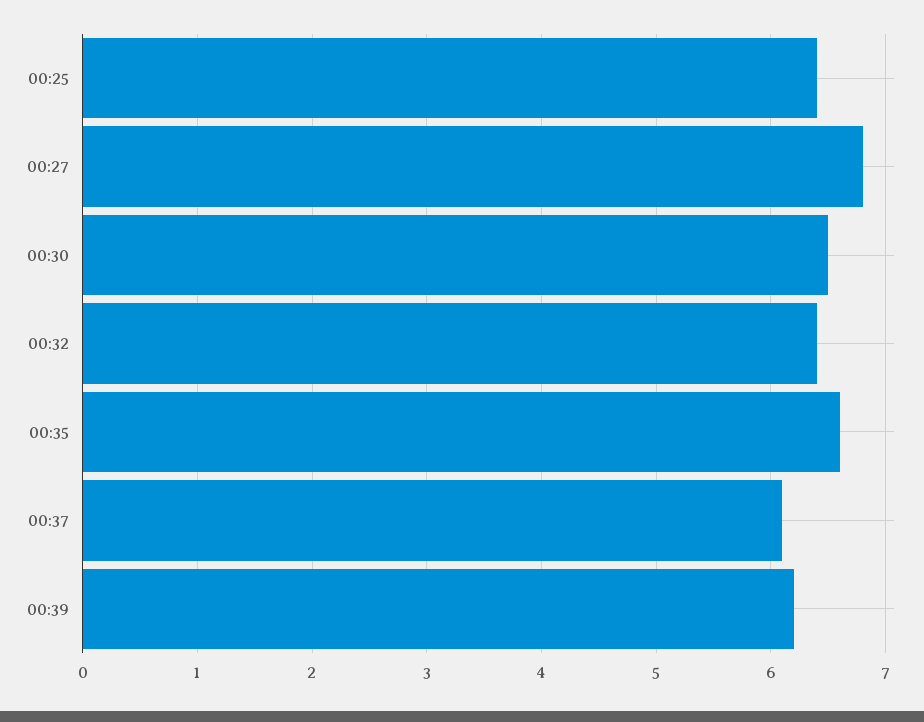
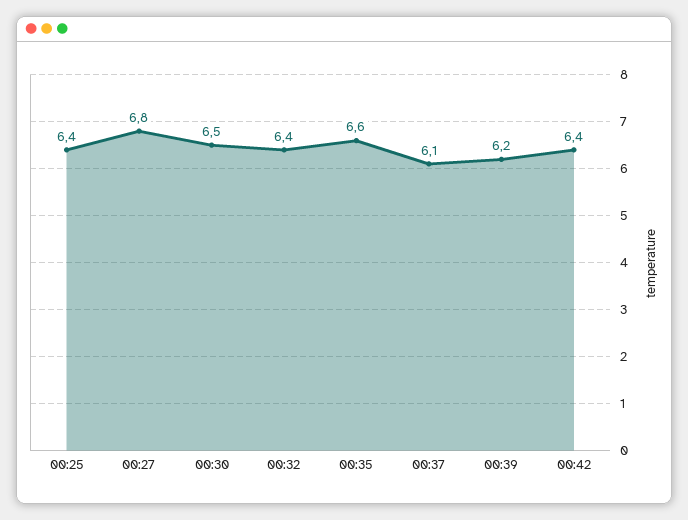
00:42: none -> 6.4

